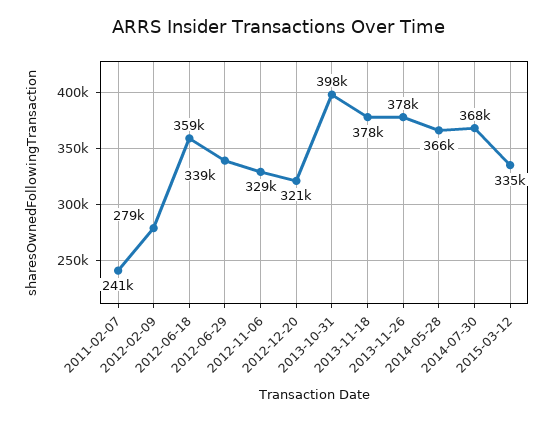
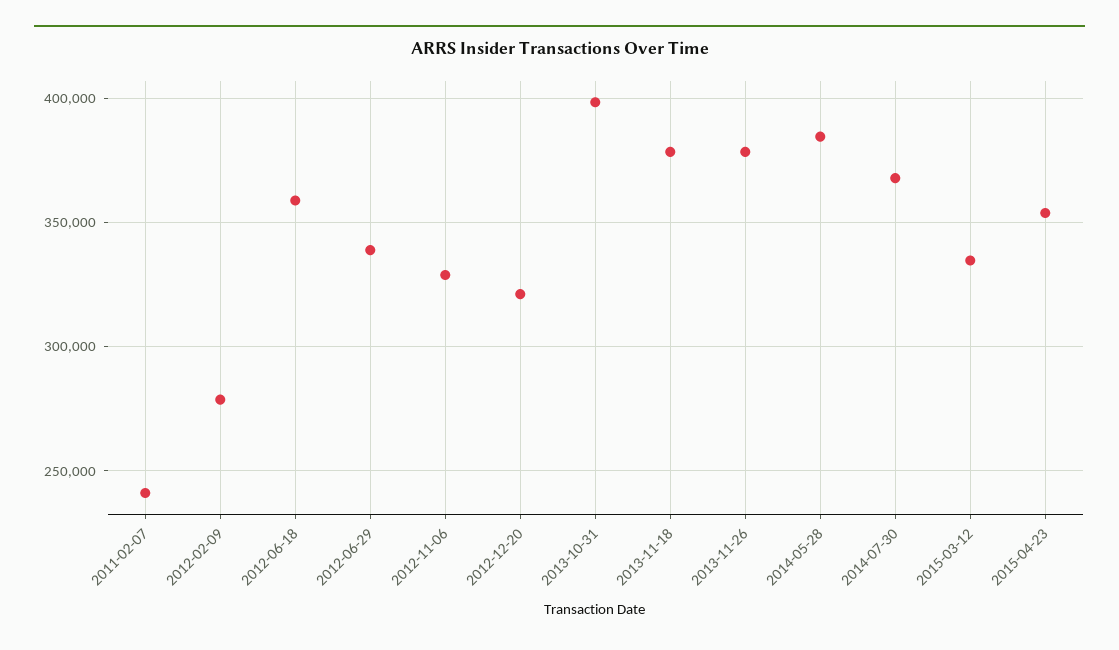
2014-05-28: 366000 -> 385000
2015-04-23: none -> 355000

